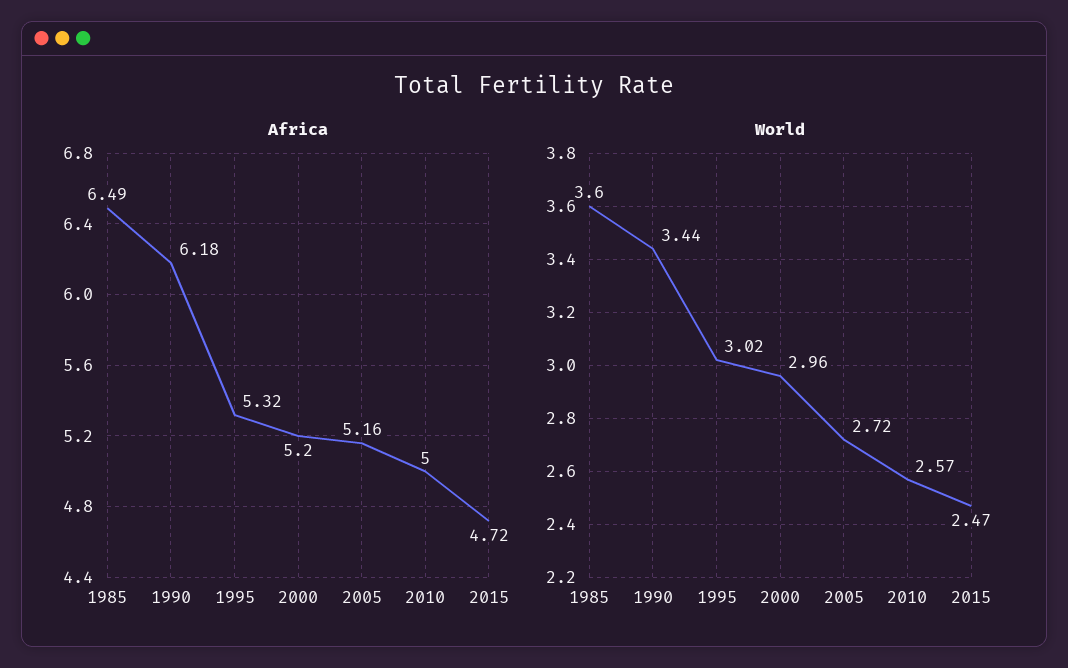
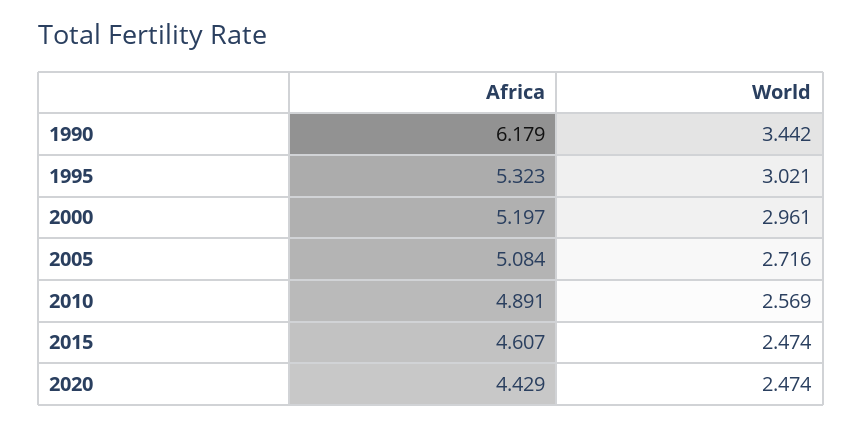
Africa, 1985: 6.49 -> none
Africa, 2005: 5.16 -> 5.084
Africa, 2010: 5 -> 4.891
Africa, 2015: 4.72 -> 4.607
World, 1985: 3.6 -> none
Africa, 2020: none -> 4.429
World, 2020: none -> 2.474

